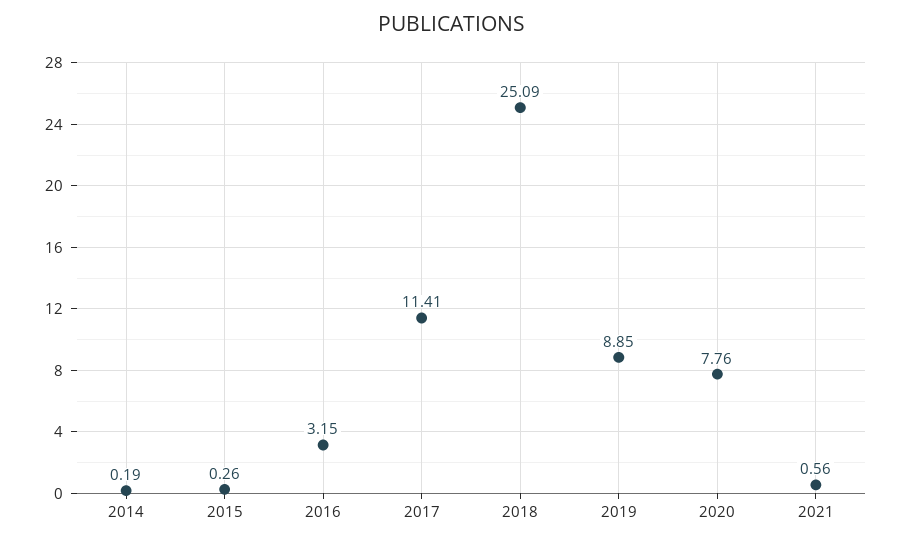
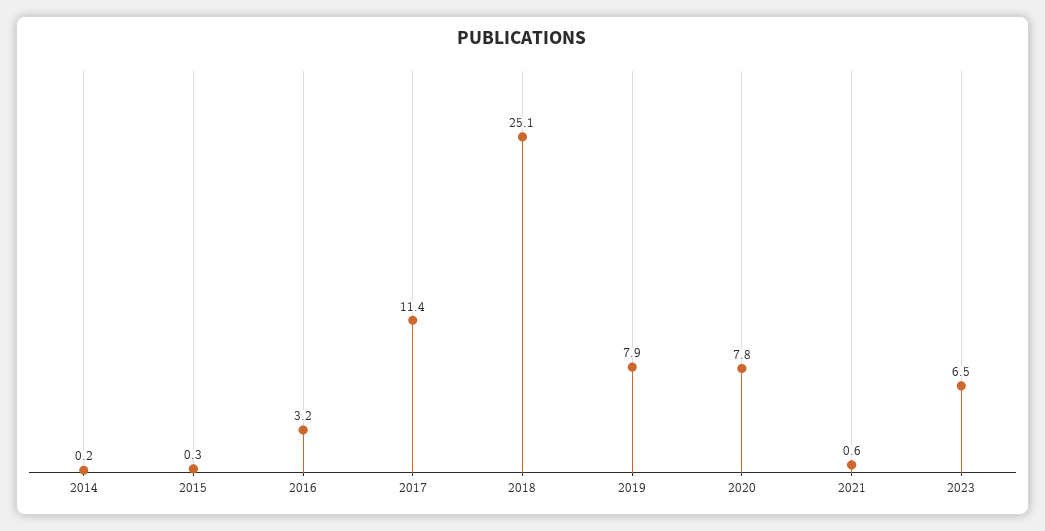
2019: 8.85 -> 7.9
2023: none -> 6.5

